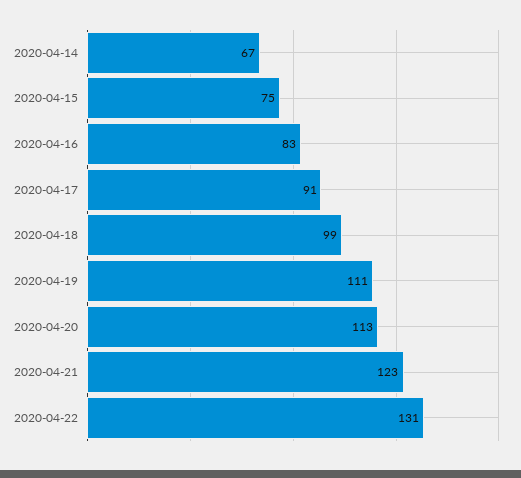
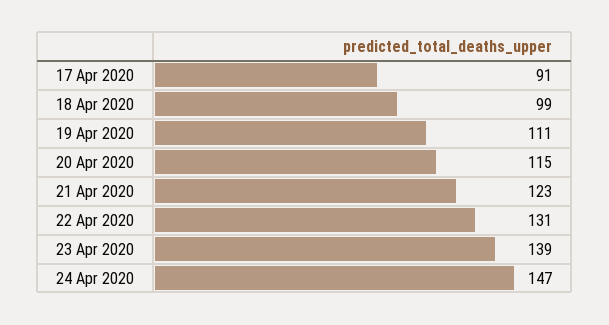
2020-04-14: 67 -> none
2020-04-15: 75 -> none
2020-04-16: 83 -> none
2020-04-20: 113 -> 115
23 Apr 2020: none -> 139
24 Apr 2020: none -> 147

